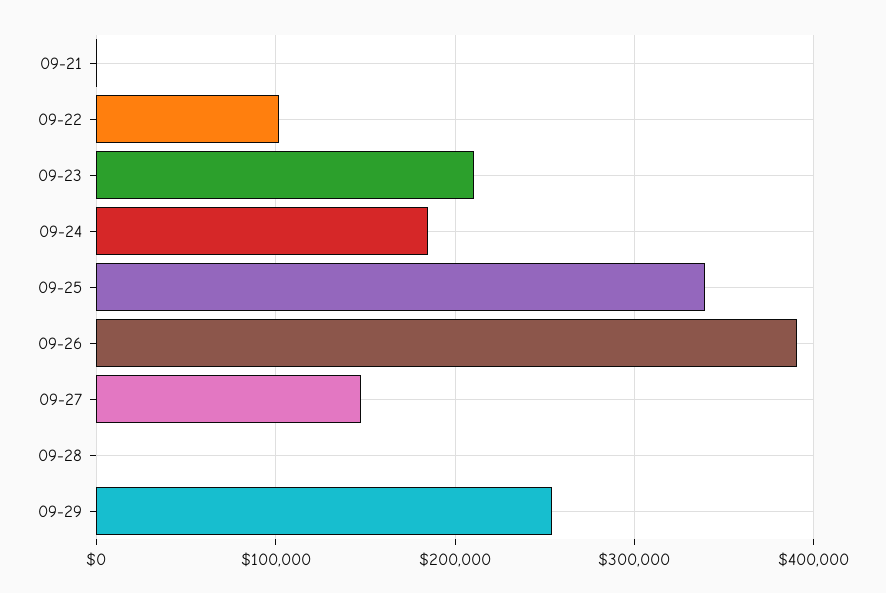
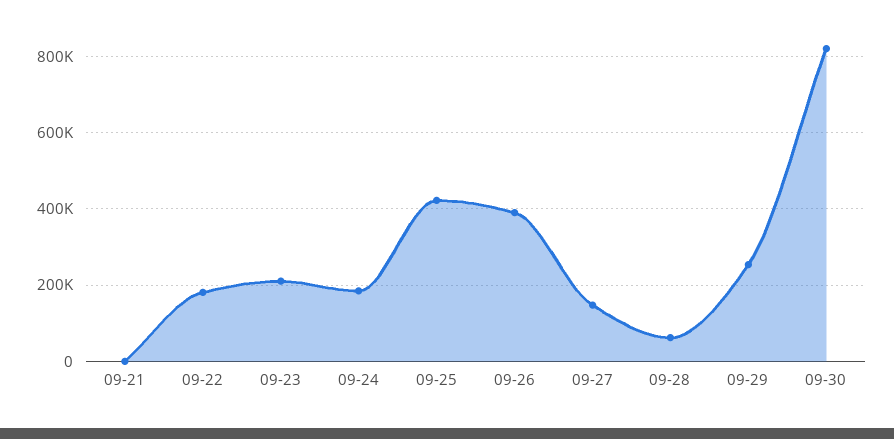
09-22: 100000 -> 180000
09-25: 340000 -> 420000
09-28: 0 -> 60000
09-30: none -> 820000

